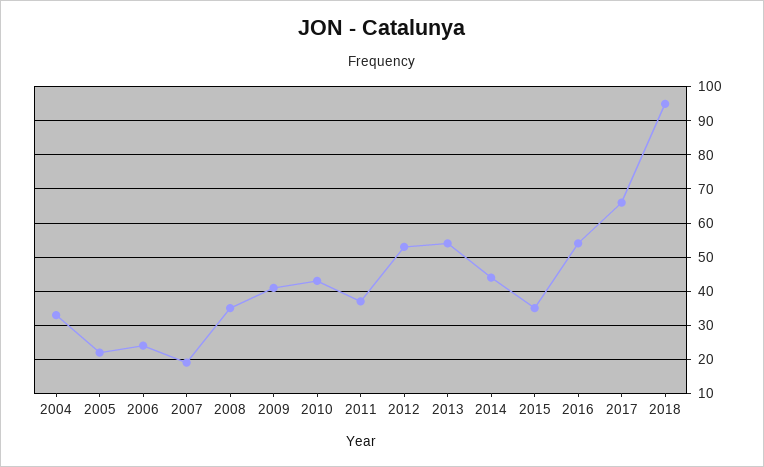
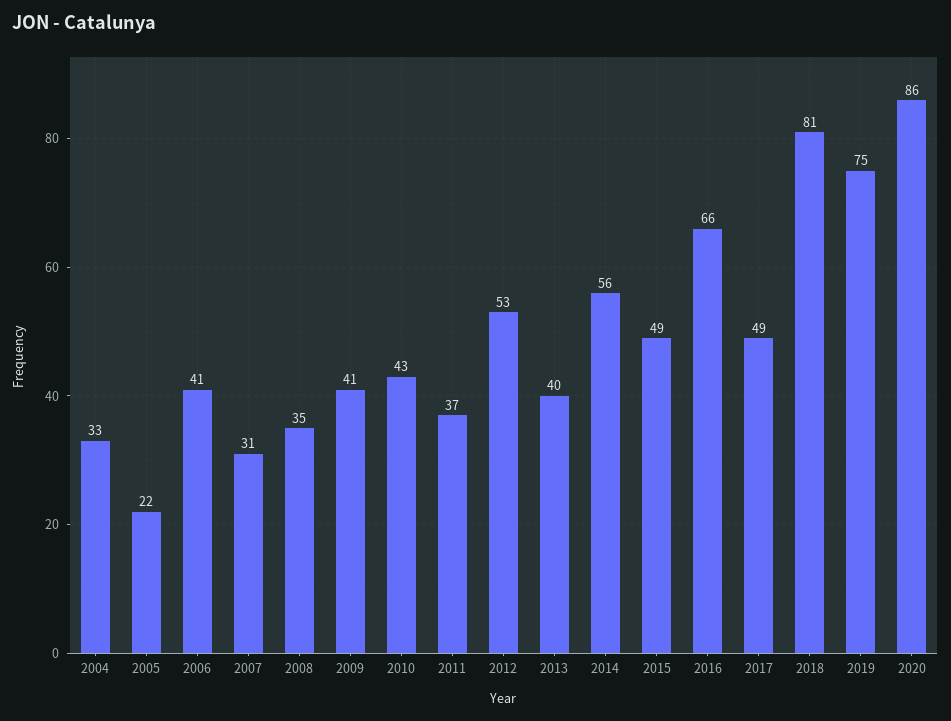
2006: 25 -> 41
2007: 20 -> 31
2013: 55 -> 40
2014: 45 -> 56
2015: 35 -> 49
2016: 55 -> 66
2017: 65 -> 49
2018: 95 -> 81
2019: none -> 75
2020: none -> 86

